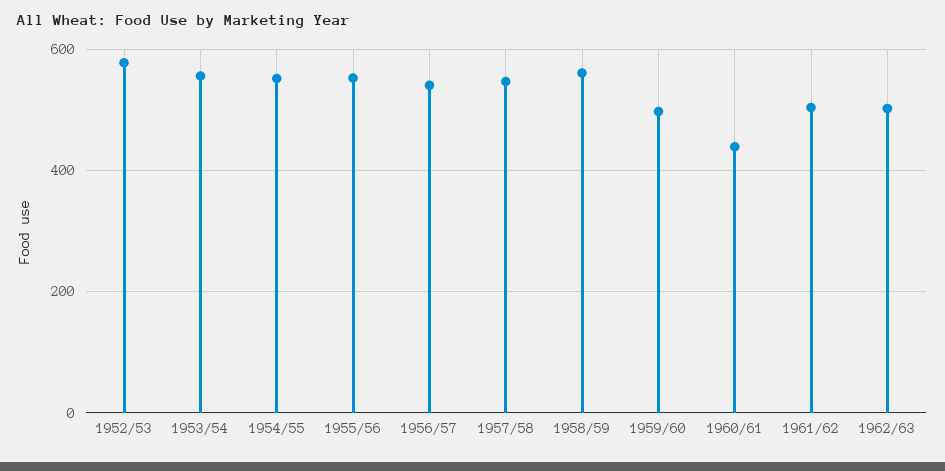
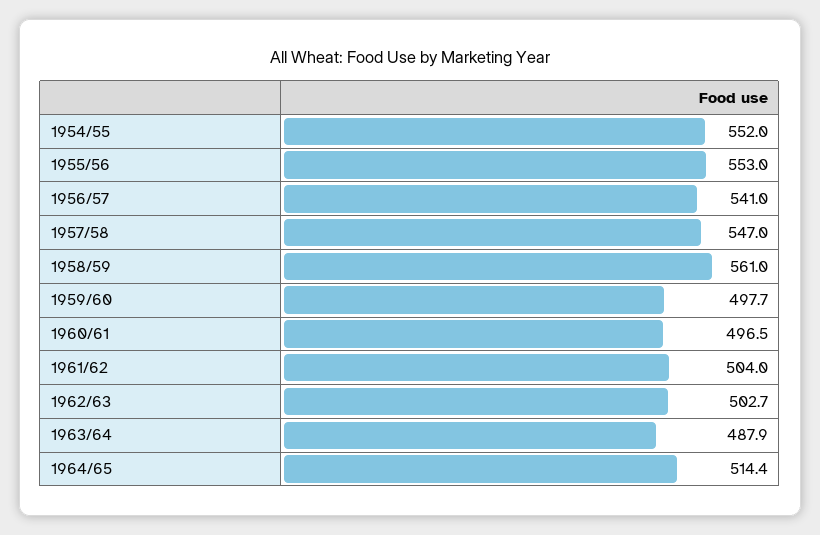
1952/53: 580 -> none
1953/54: 560 -> none
1960/61: 440 -> 496.5
1963/64: none -> 487.9
1964/65: none -> 514.4

